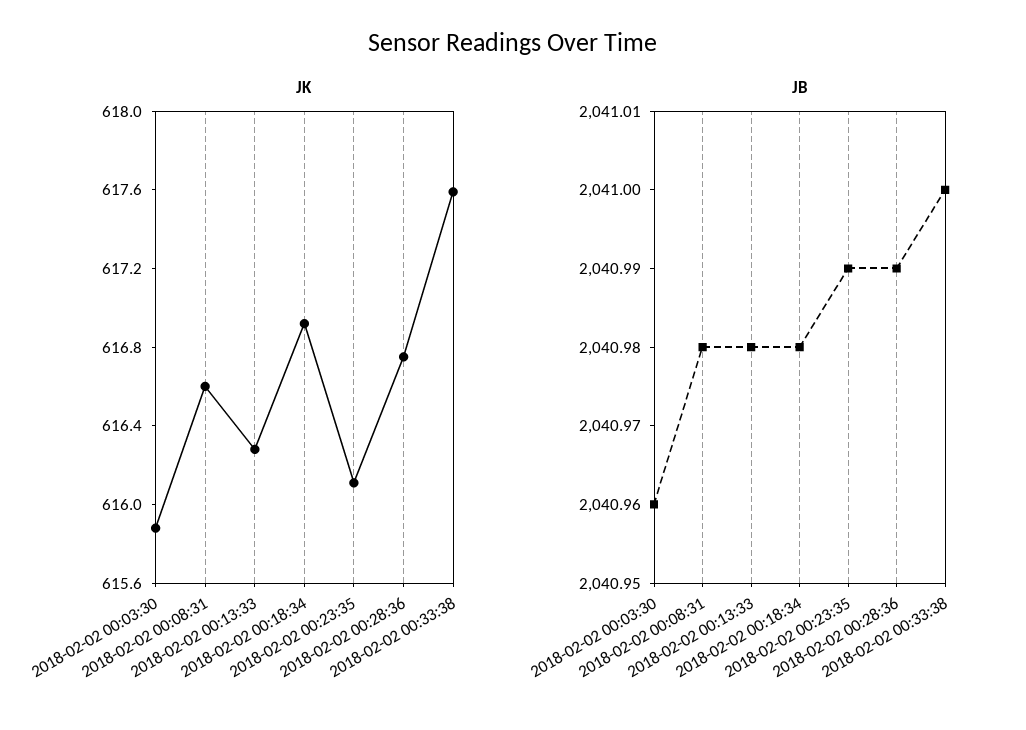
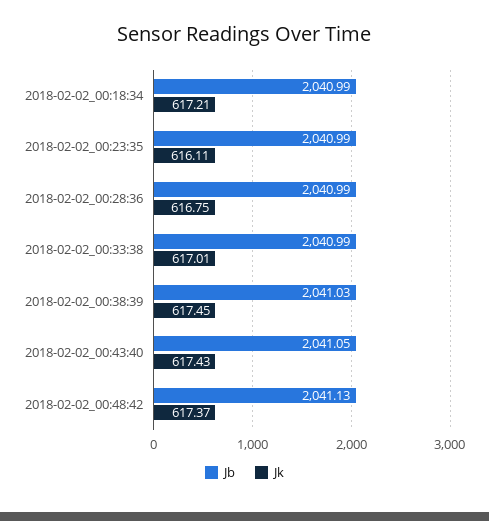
JK, 2018-02-02 00:03:30: 615.9 -> none
JK, 2018-02-02 00:08:31: 616.6 -> none
JK, 2018-02-02 00:13:33: 616.3 -> none
JK, 2018-02-02 00:18:34: 616.9 -> 617.21
JK, 2018-02-02 00:33:38: 617.6 -> 617.01
JB, 2018-02-02 00:03:30: 2040.96 -> none
JB, 2018-02-02 00:08:31: 2040.98 -> none
JB, 2018-02-02 00:13:33: 2040.98 -> none
JB, 2018-02-02 00:18:34: 2040.98 -> 2040.99
JB, 2018-02-02 00:33:38: 2041 -> 2040.99
JB, 2018-02-02_00:38:39: none -> 2041.03
JK, 2018-02-02_00:38:39: none -> 617.45
JB, 2018-02-02_00:43:40: none -> 2041.05
JK, 2018-02-02_00:43:40: none -> 617.43
JB, 2018-02-02_00:48:42: none -> 2041.13
JK, 2018-02-02_00:48:42: none -> 617.37

